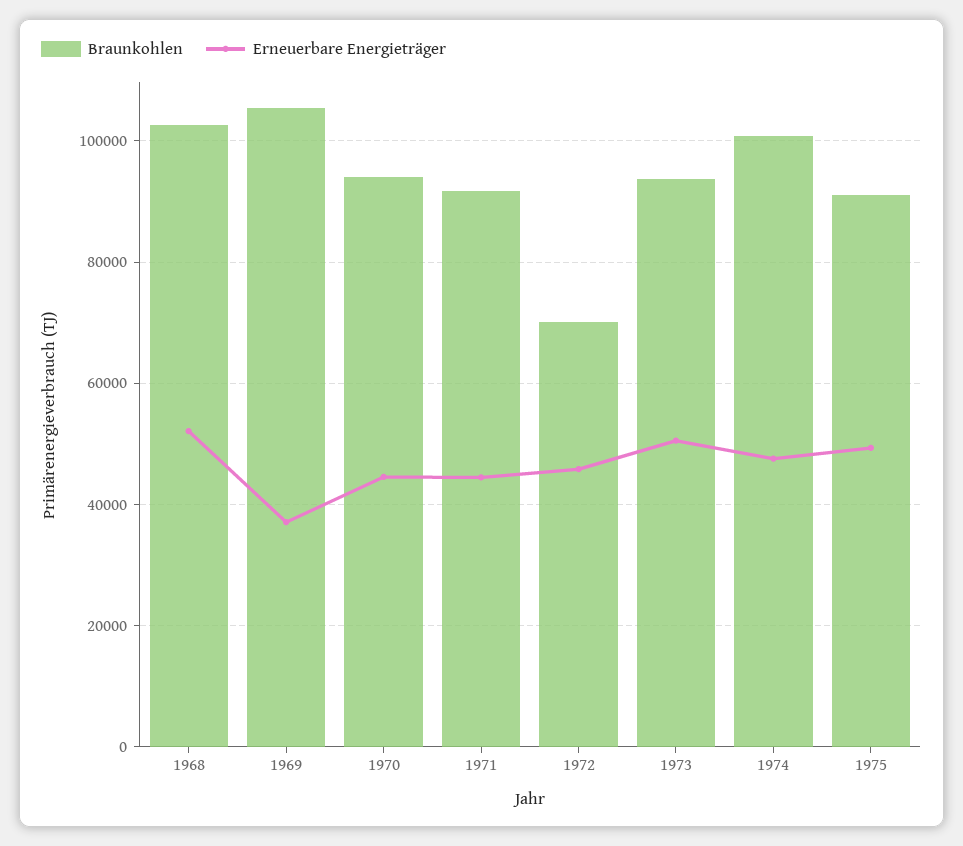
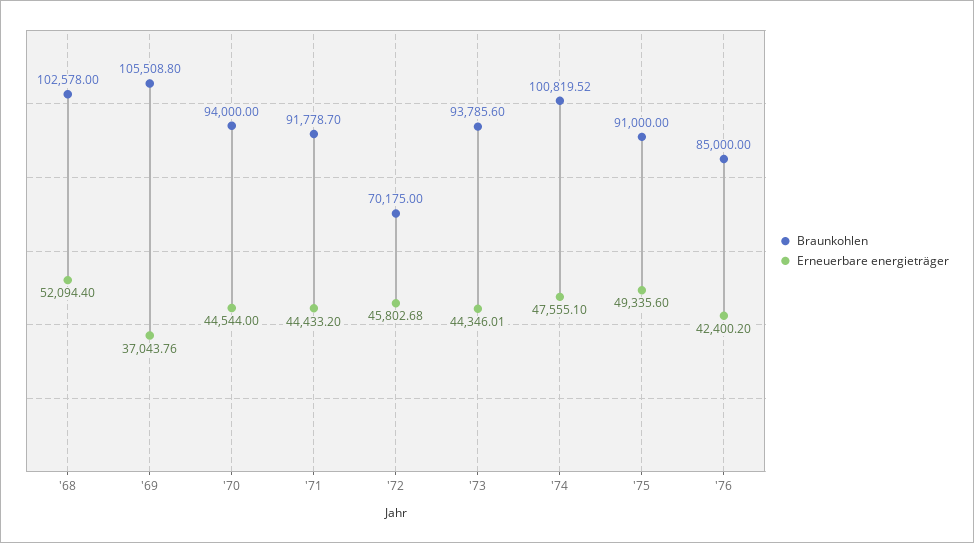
Erneuerbare Energieträger, 1973: 50000 -> 44346.01
Braunkohlen, '76: none -> 85000
Erneuerbare Energieträger, '76: none -> 42400.2

